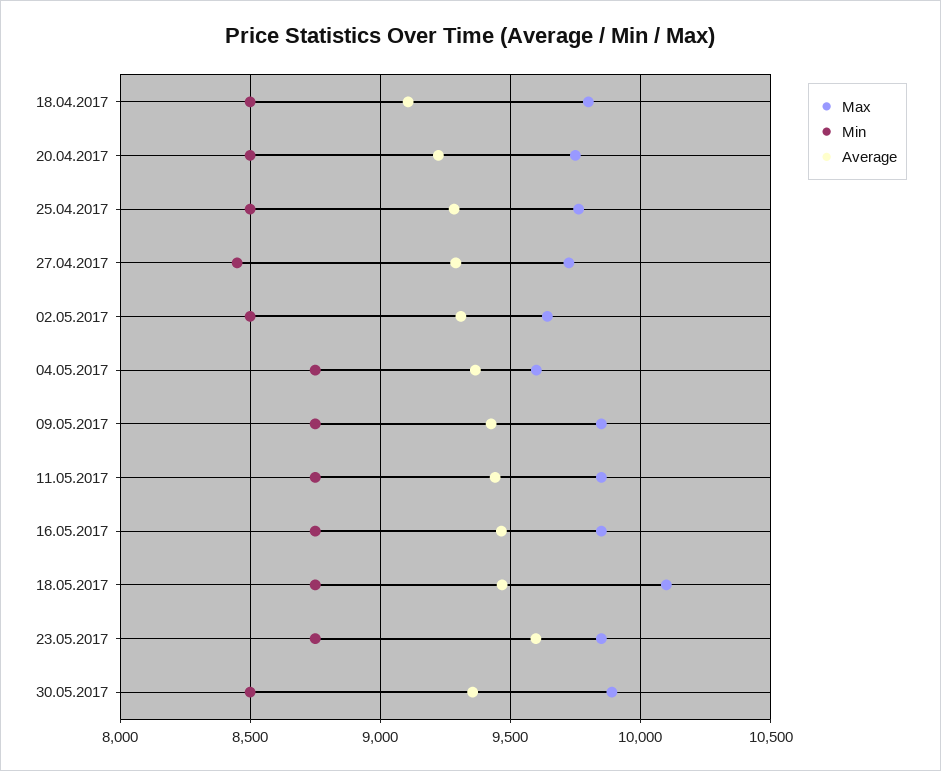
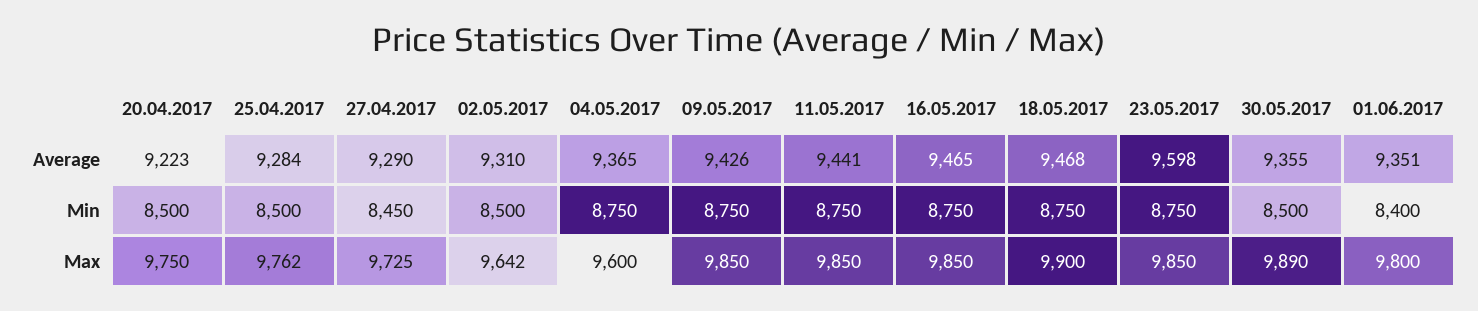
Max, 18.04.2017: 9800 -> none
Min, 18.04.2017: 8500 -> none
Average, 18.04.2017: 9100 -> none
Max, 18.05.2017: 10100 -> 9900
Average, 01.06.2017: none -> 9351
Min, 01.06.2017: none -> 8400
Max, 01.06.2017: none -> 9800

